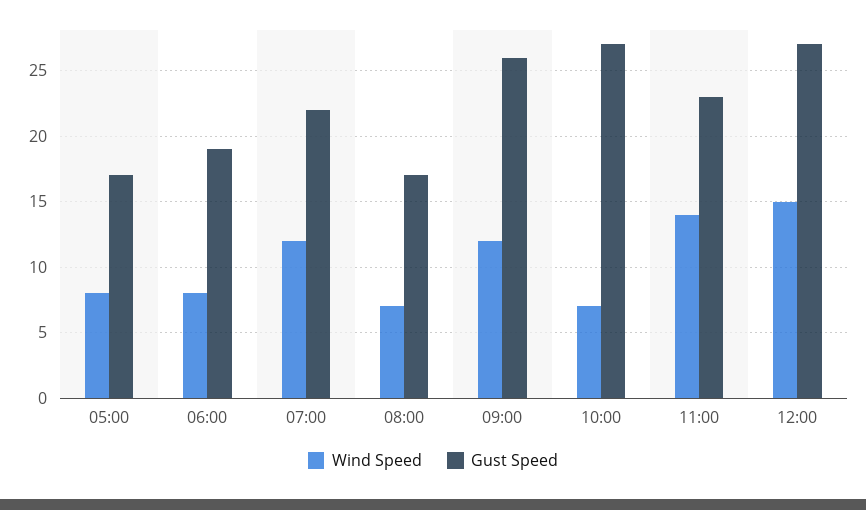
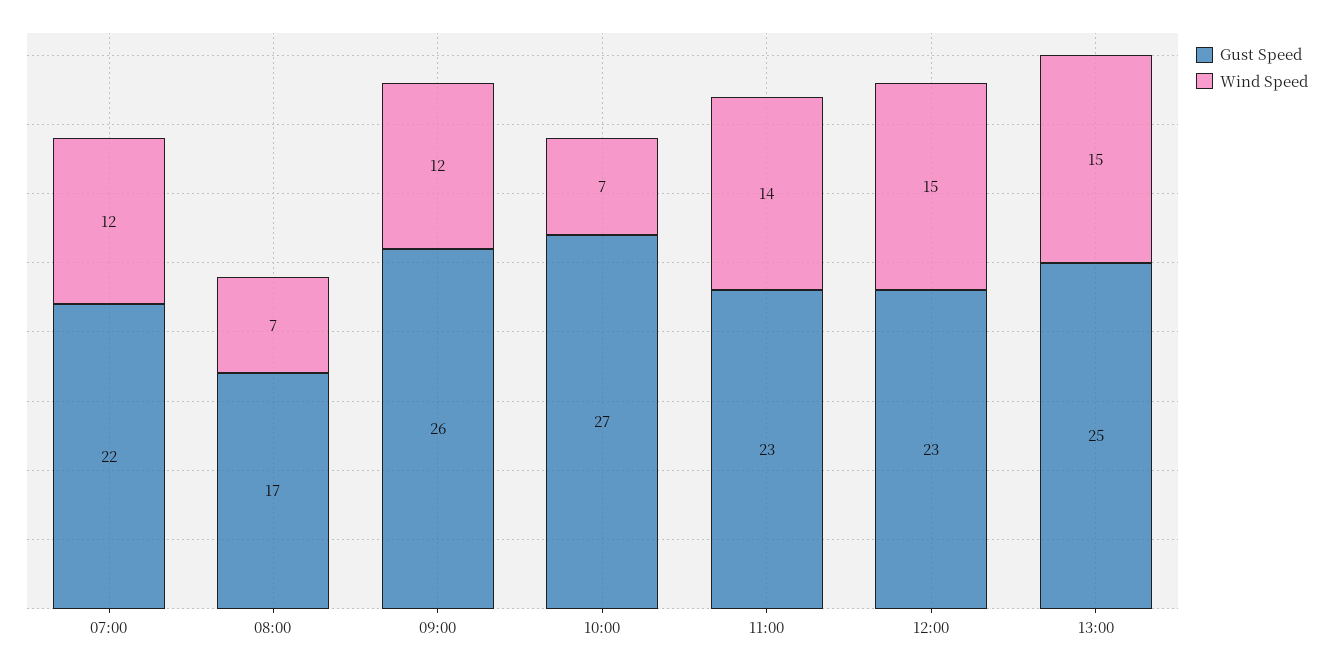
Wind Speed, 05:00: 8 -> none
Gust Speed, 05:00: 17 -> none
Wind Speed, 06:00: 8 -> none
Gust Speed, 06:00: 19 -> none
Gust Speed, 12:00: 27 -> 23
Gust Speed, 13:00: none -> 25
Wind Speed, 13:00: none -> 15

